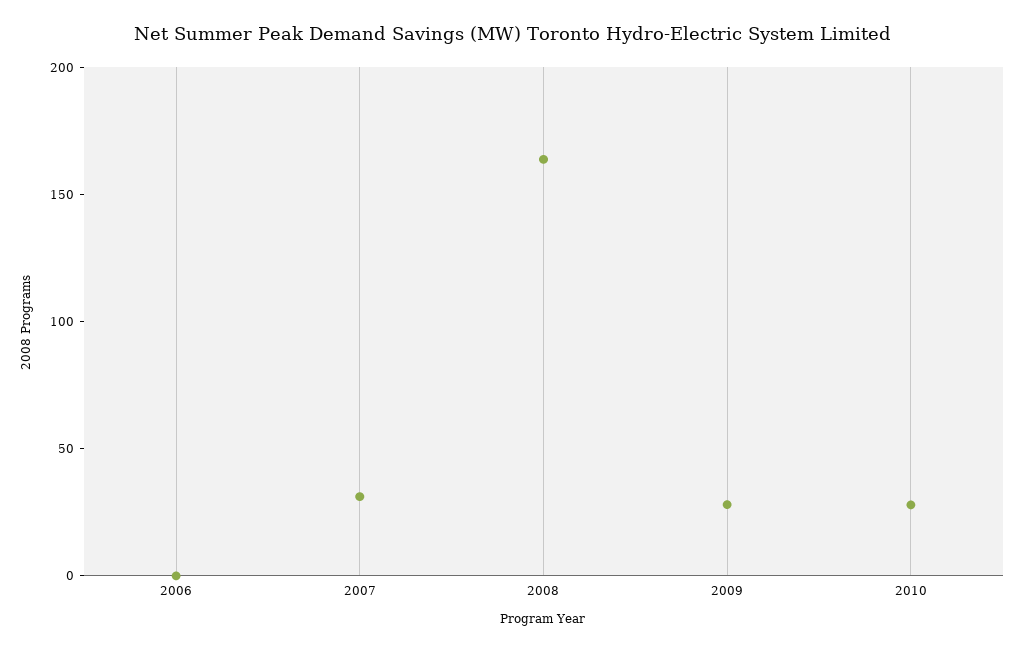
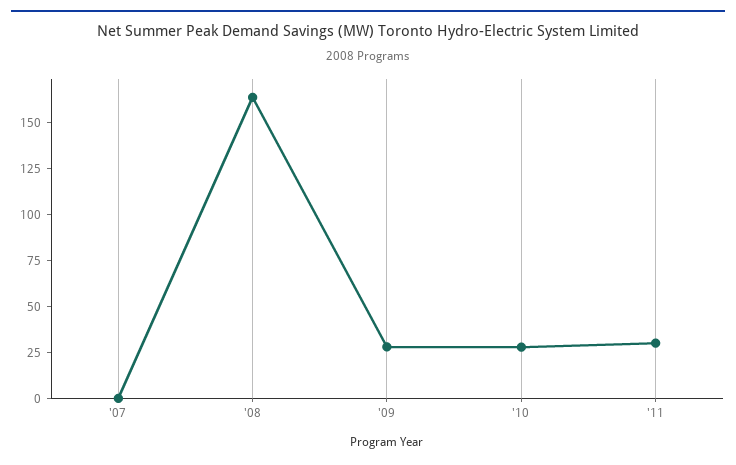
2006: 0 -> none
2007: 30 -> 0
'11: none -> 30

